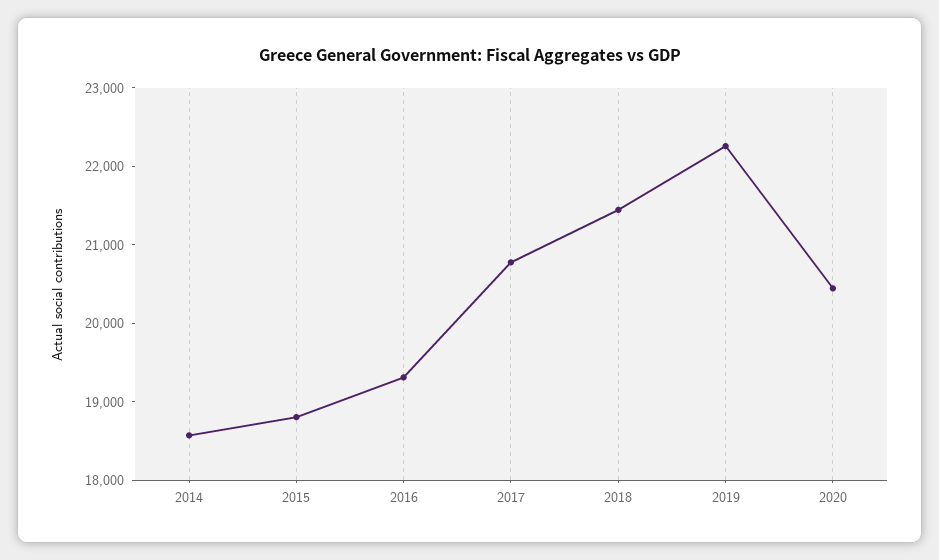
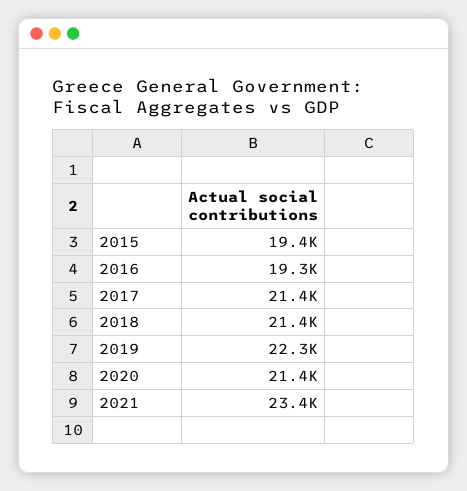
2014: 18600 -> none
2015: 18800 -> 19400
2017: 20800 -> 21400
2020: 20400 -> 21400
2021: none -> 23400

